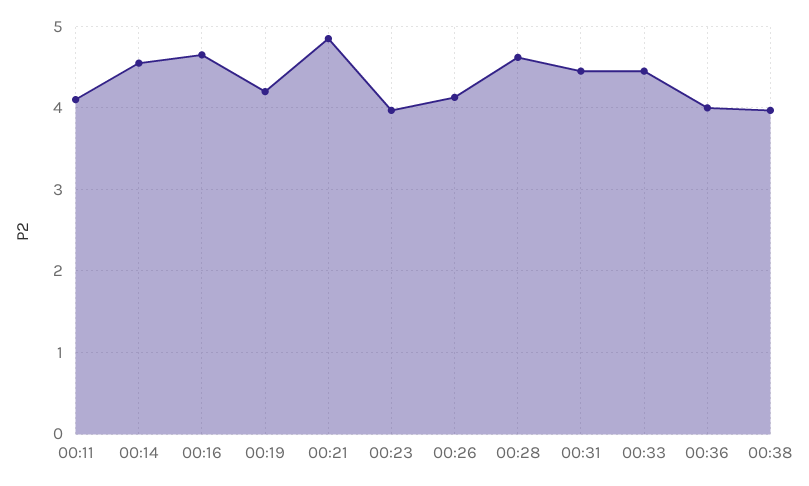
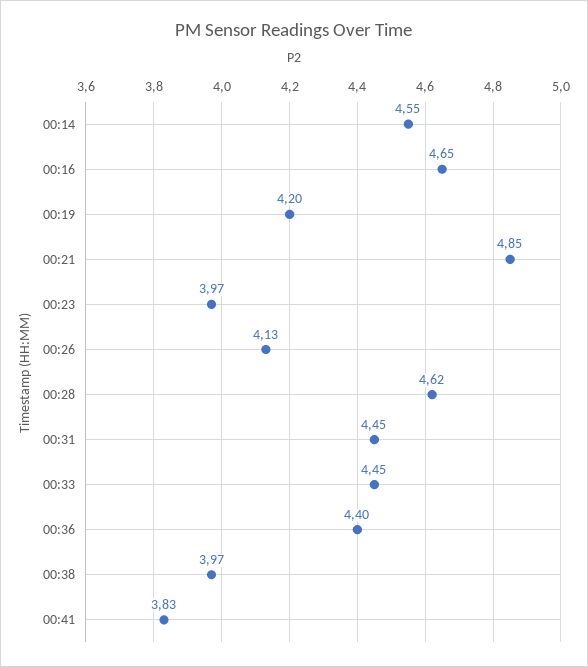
00:11: 4.1 -> none
00:36: 4 -> 4.4
00:41: none -> 3.83

